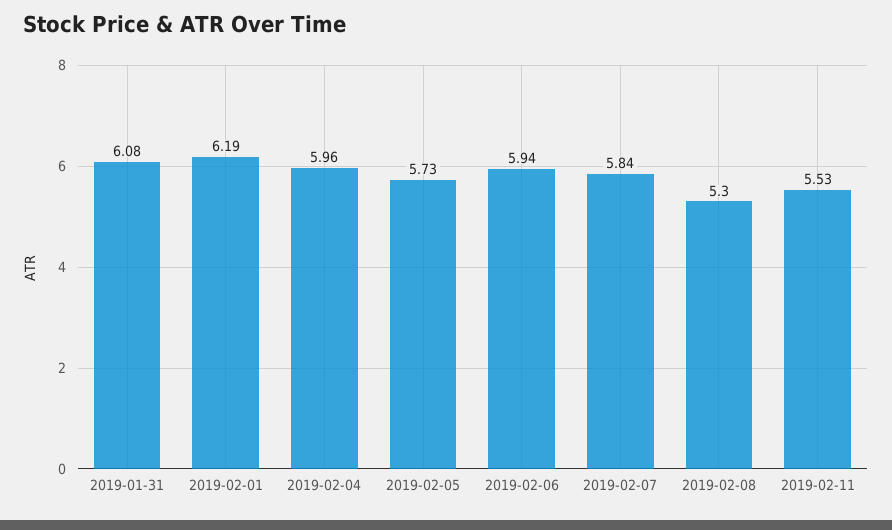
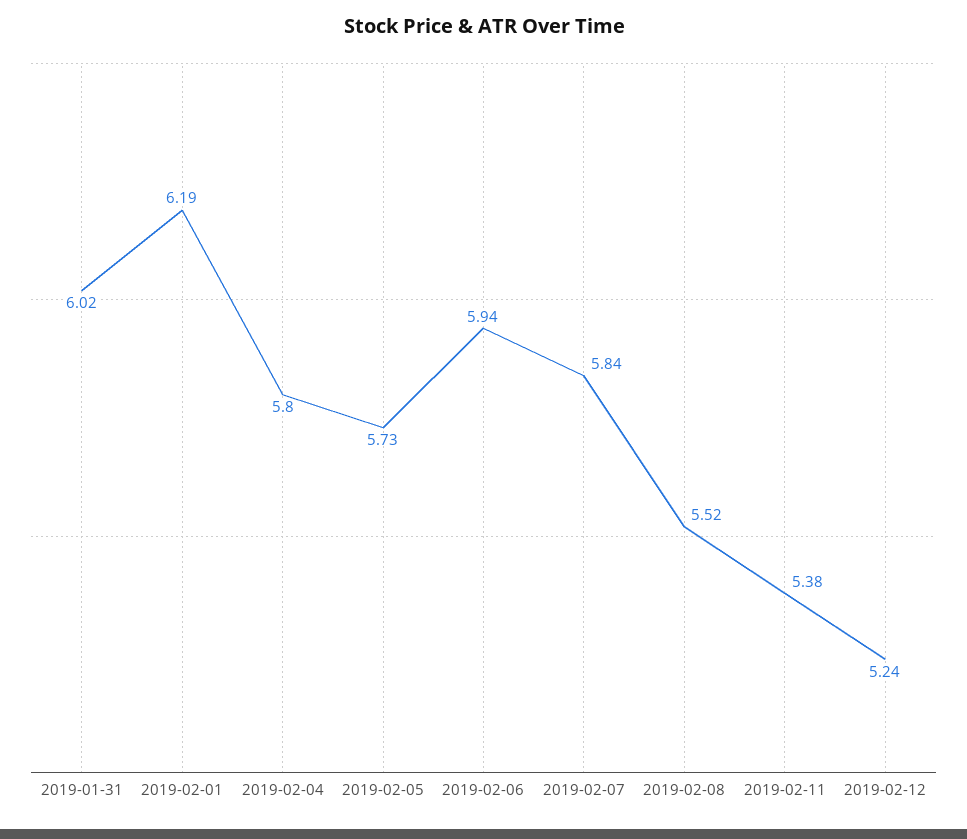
2019-01-31: 6.08 -> 6.02
2019-02-04: 5.96 -> 5.8
2019-02-08: 5.3 -> 5.52
2019-02-11: 5.53 -> 5.38
2019-02-12: none -> 5.24

